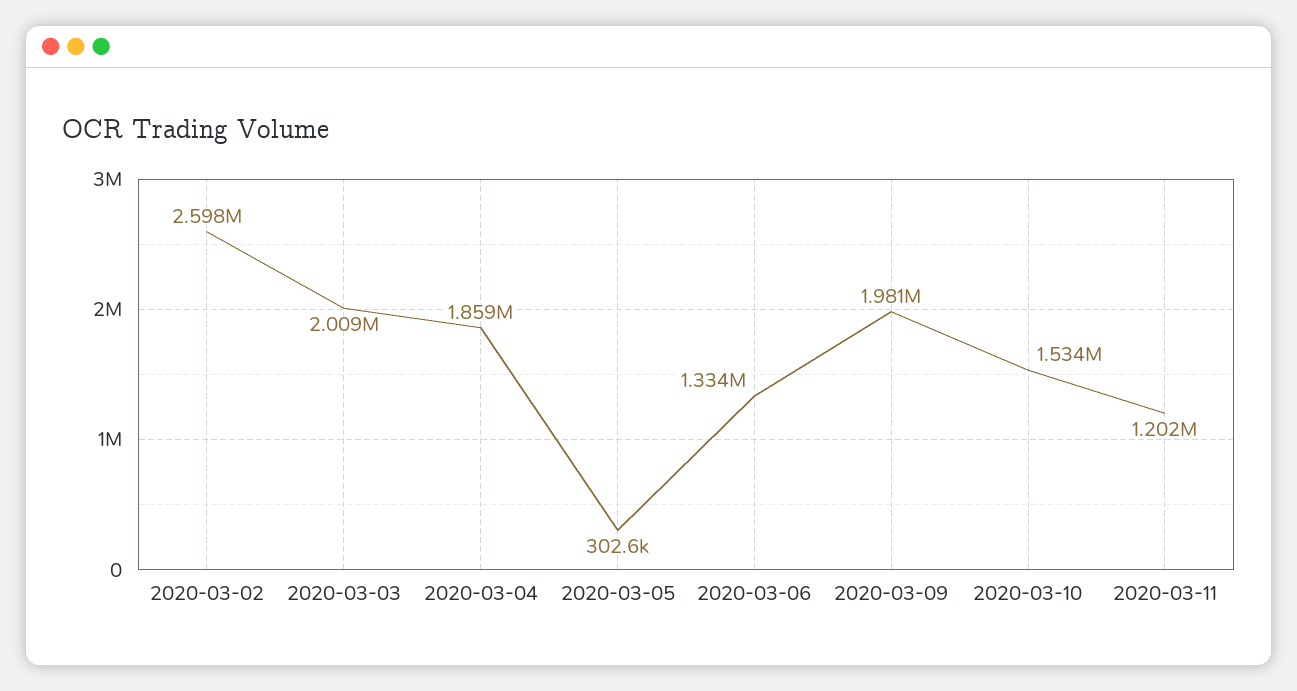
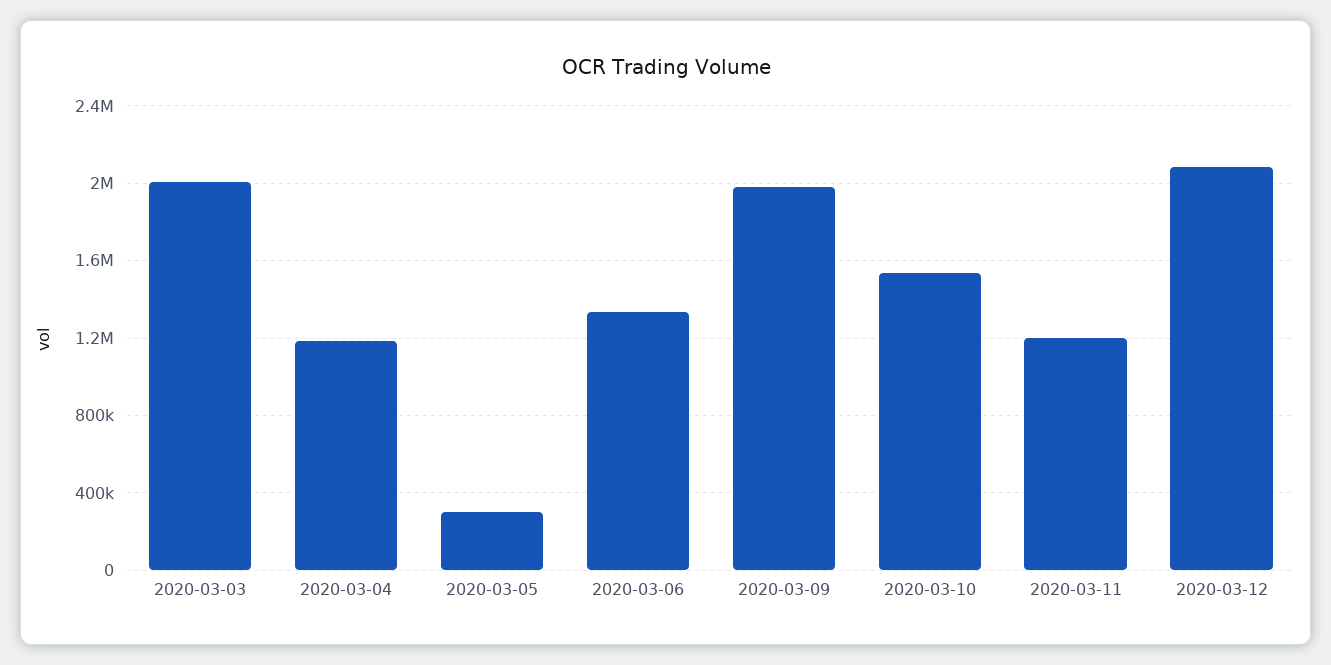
2020-03-02: 2598000 -> none
2020-03-04: 1859000 -> 1200000
2020-03-12: none -> 2100000

